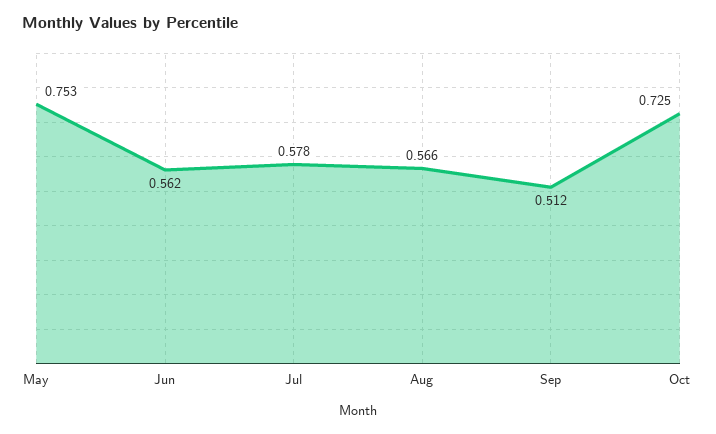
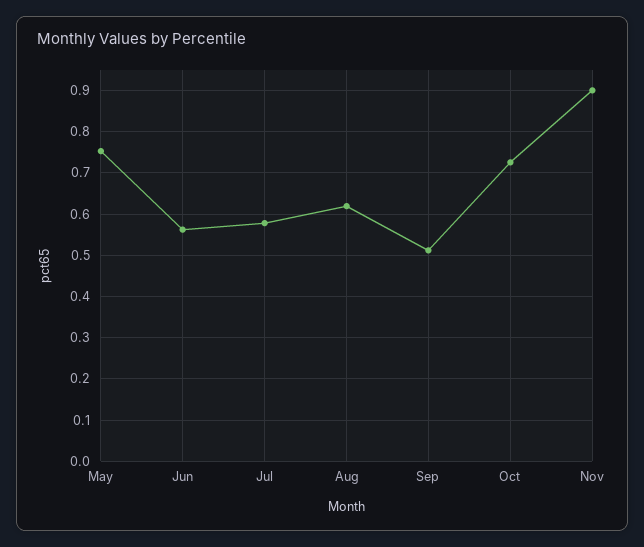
Aug: 0.566 -> 0.62
Nov: none -> 0.9

